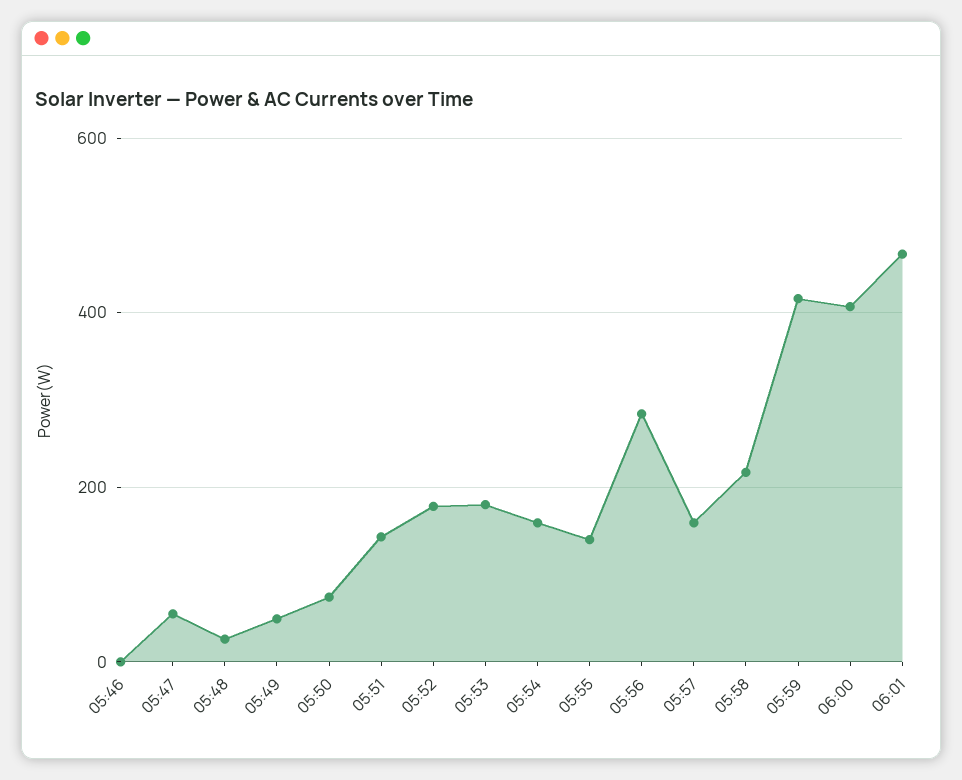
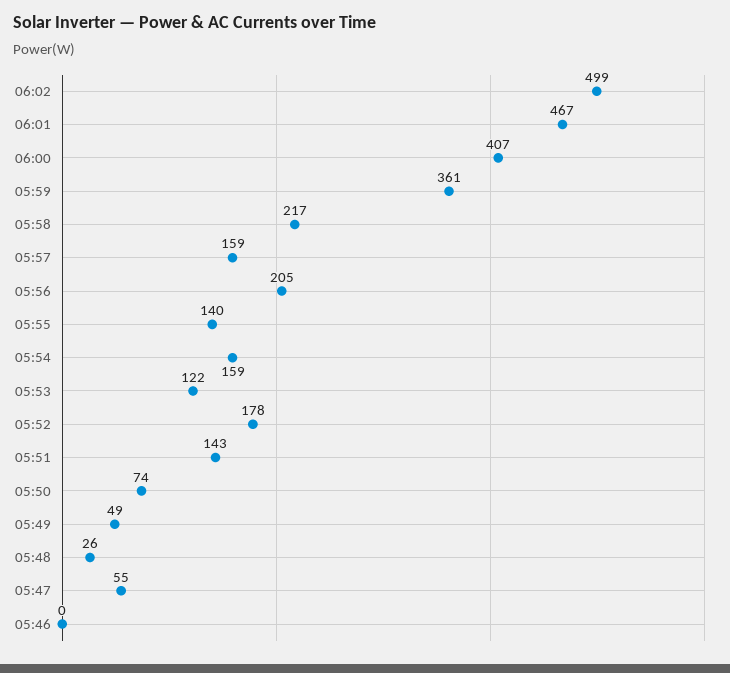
05:53: 180 -> 122
05:56: 280 -> 205
05:59: 420 -> 361
06:02: none -> 499

